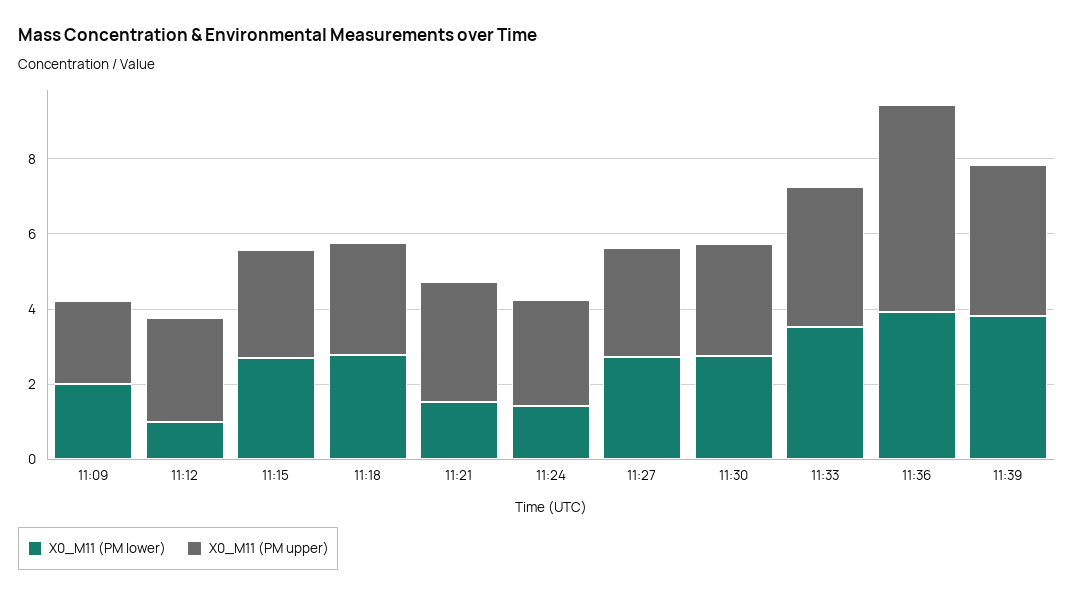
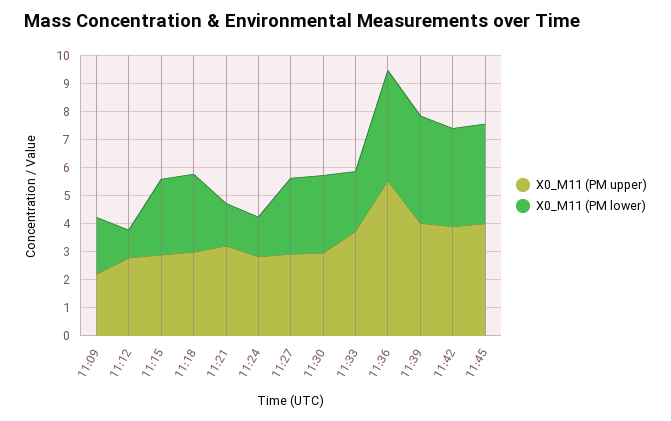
X0_M11 (PM lower), 11:33: 3.5 -> 2
X0_M11 (PM upper), 11:42: none -> 4
X0_M11 (PM lower), 11:42: none -> 3.5
X0_M11 (PM upper), 11:45: none -> 4
X0_M11 (PM lower), 11:45: none -> 3.5

